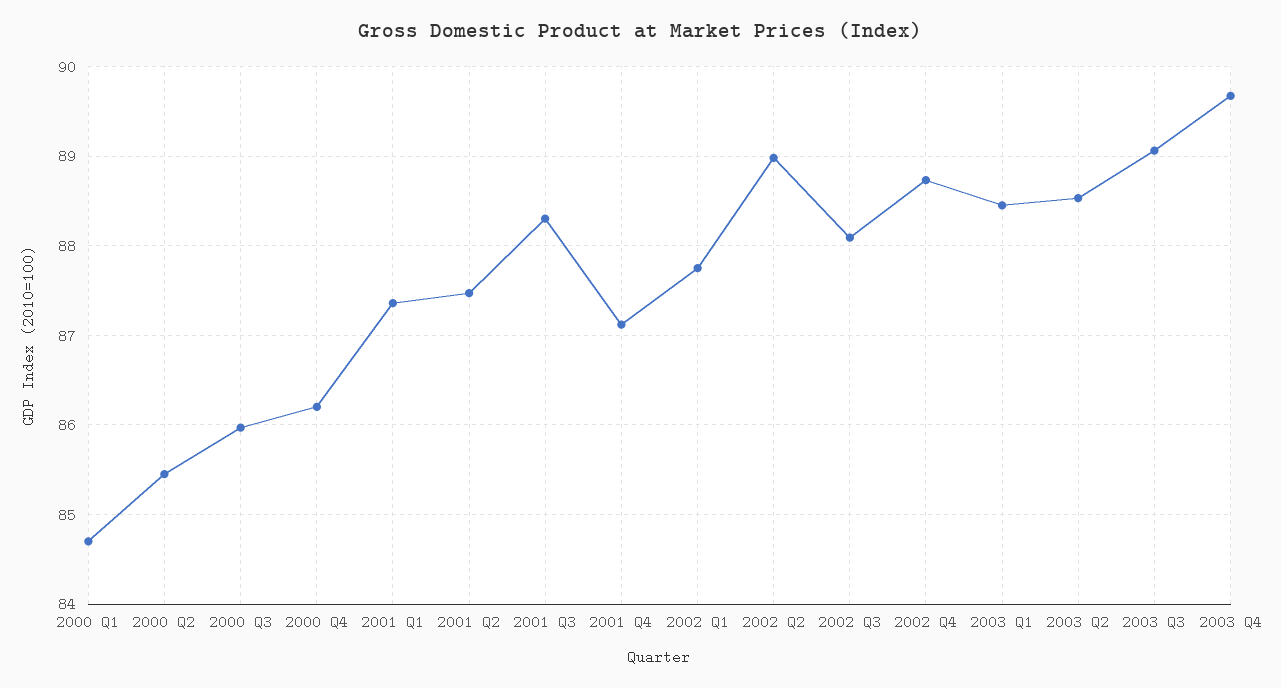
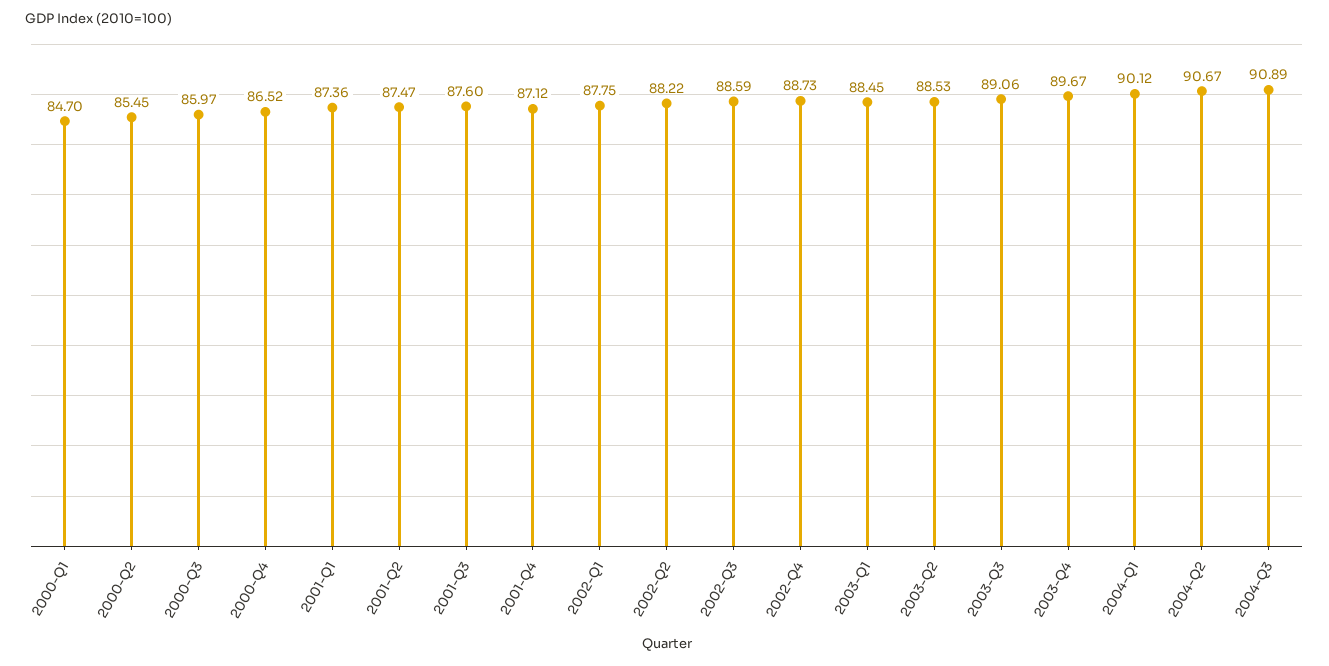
2000 Q4: 86.2 -> 86.52
2001 Q3: 88.3 -> 87.6
2002 Q2: 89 -> 88.22
2002 Q3: 88.1 -> 88.59
2004-Q1: none -> 90.12
2004-Q2: none -> 90.67
2004-Q3: none -> 90.89

